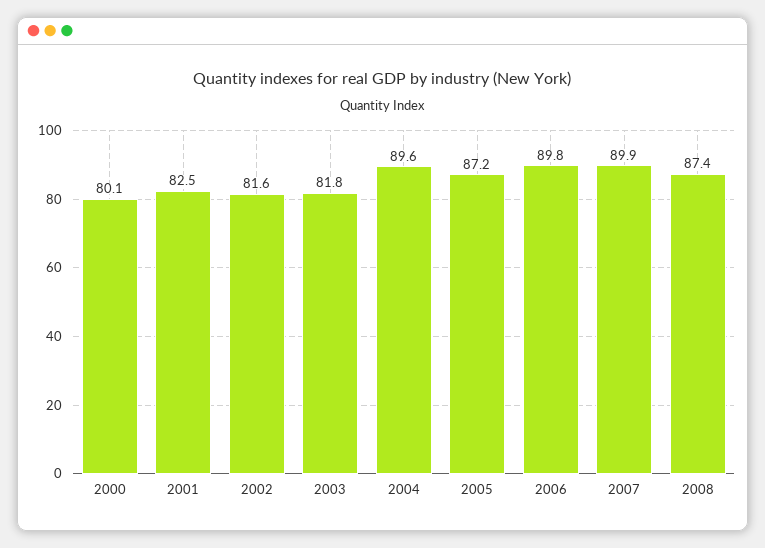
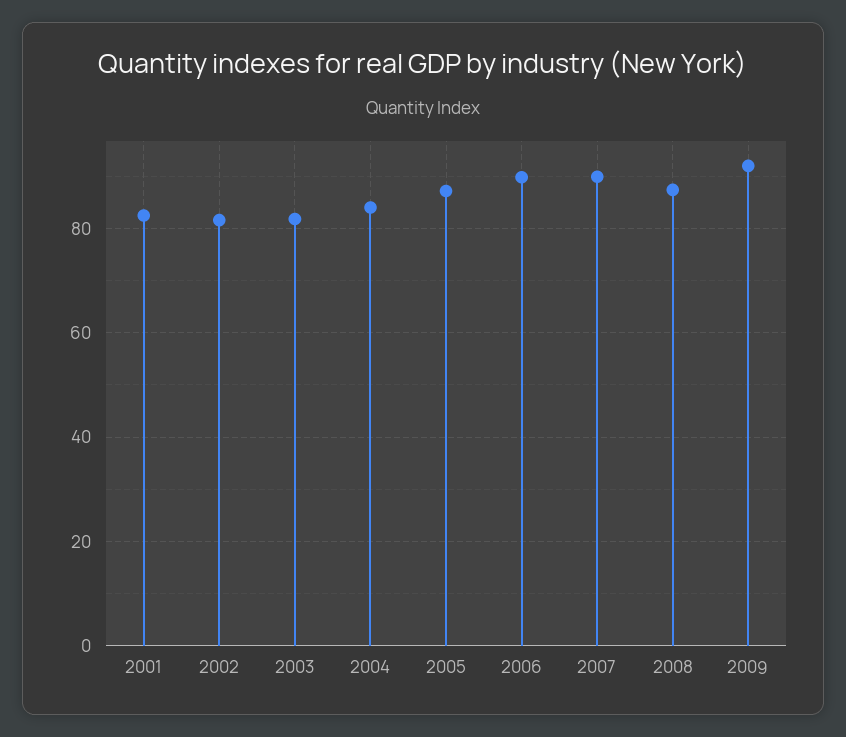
2000: 80.1 -> none
2004: 89.6 -> 84
2009: none -> 92

